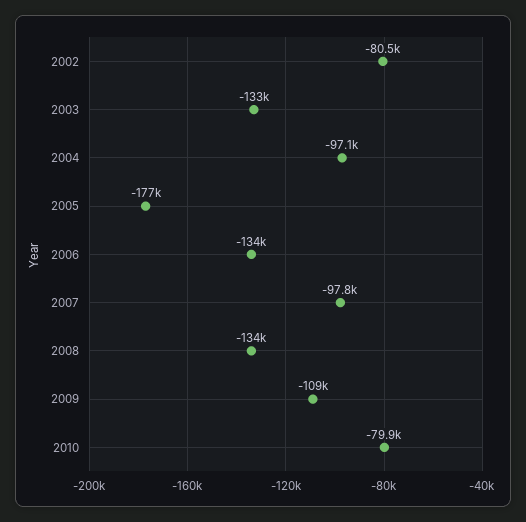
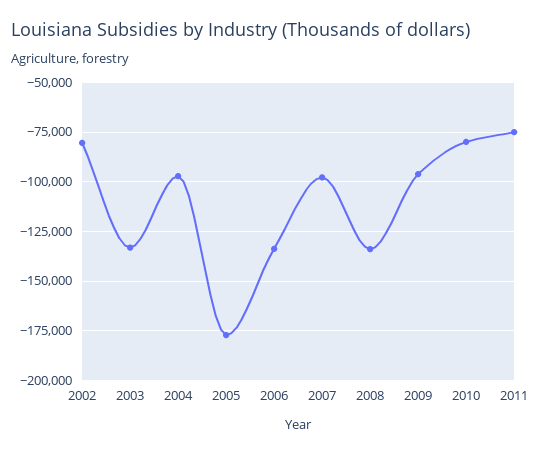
2009: -109000 -> -95000
2011: none -> -75000

